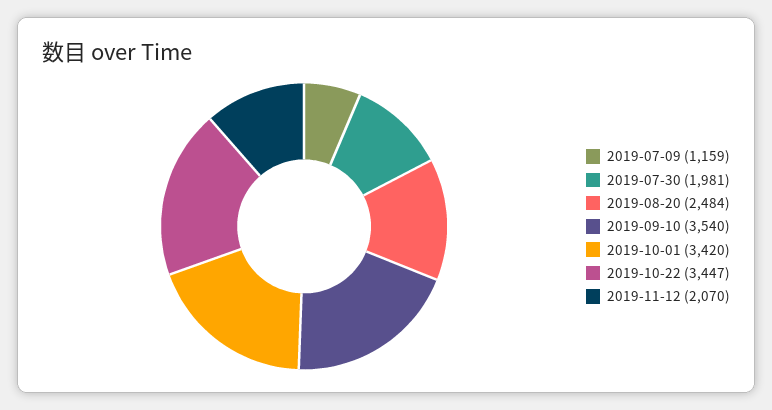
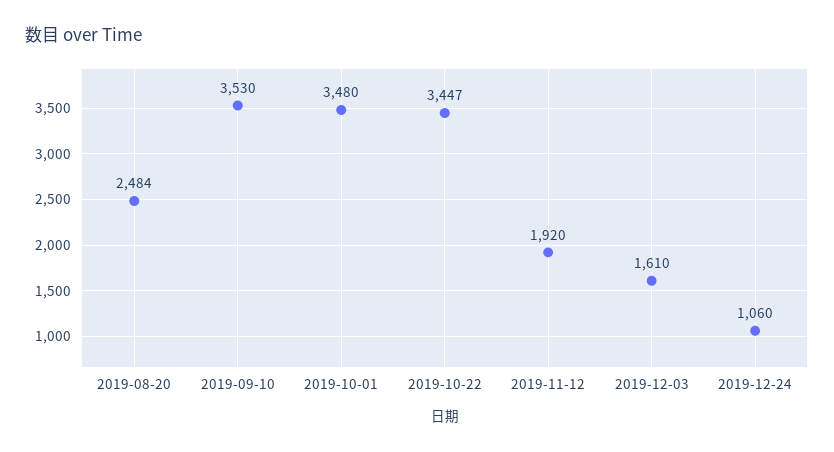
2019-07-09: 1159 -> none
2019-07-30: 1981 -> none
2019-09-10: 3540 -> 3530
2019-10-01: 3420 -> 3480
2019-11-12: 2070 -> 1920
2019-12-03: none -> 1610
2019-12-24: none -> 1060

